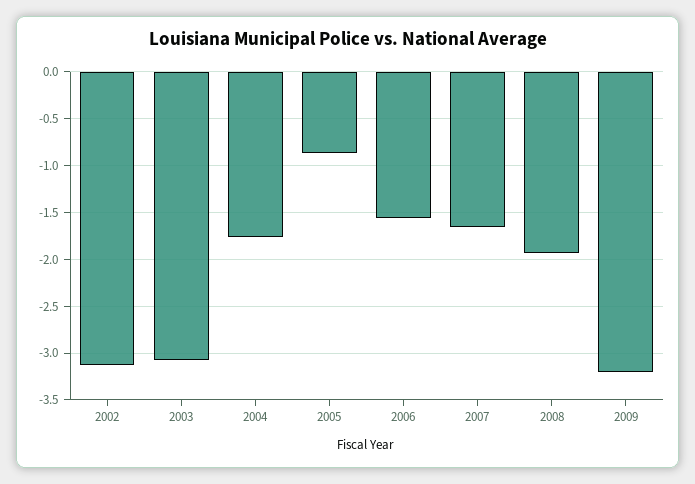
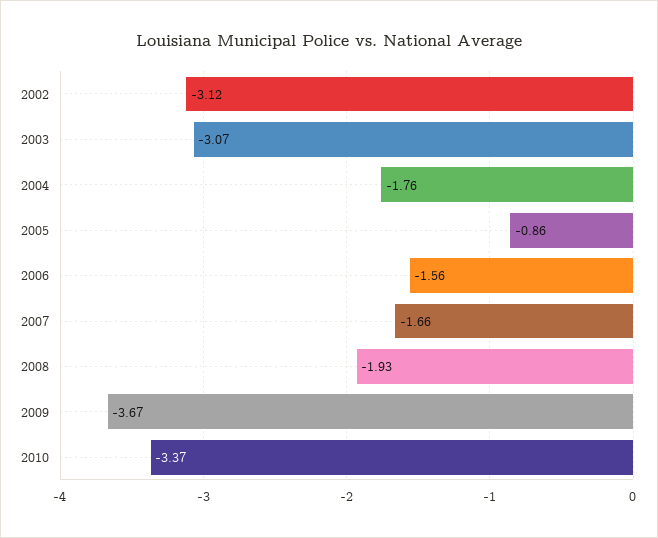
2009: -3.2 -> -3.67
2010: none -> -3.37

